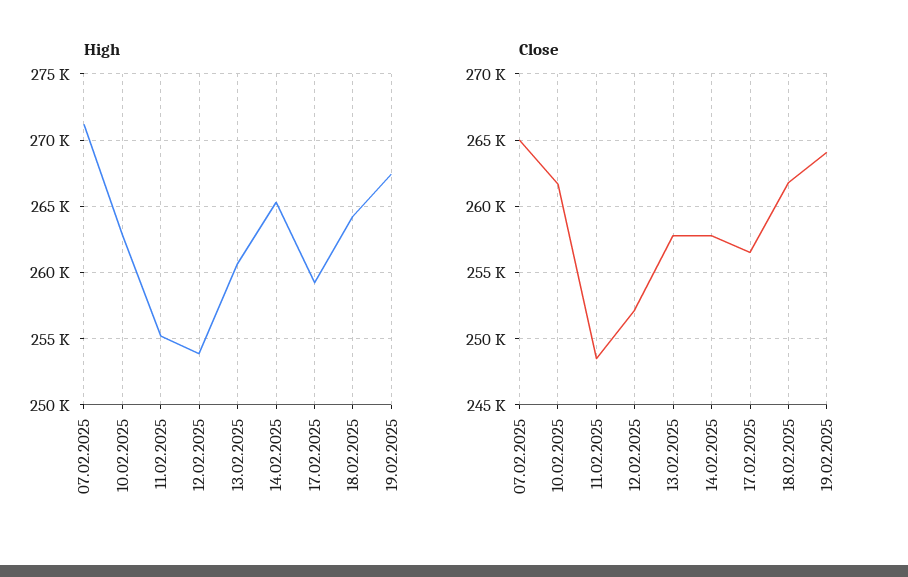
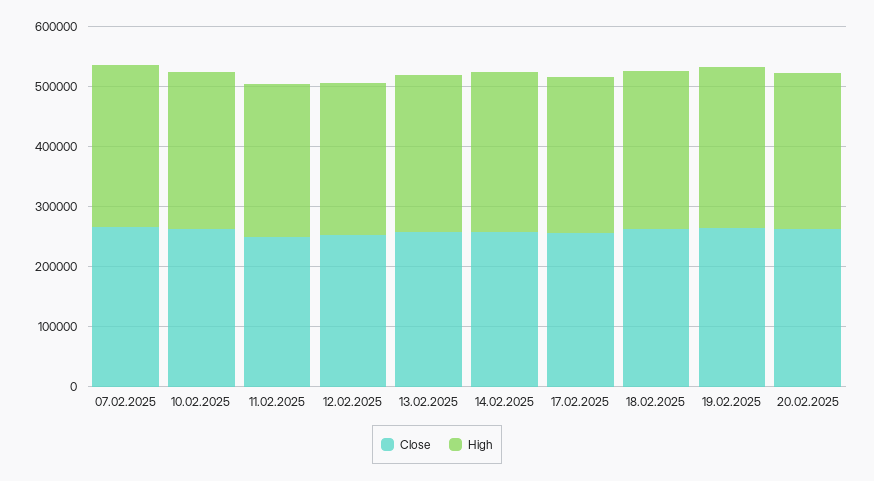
Close, 20.02.2025: none -> 260000
High, 20.02.2025: none -> 260000

